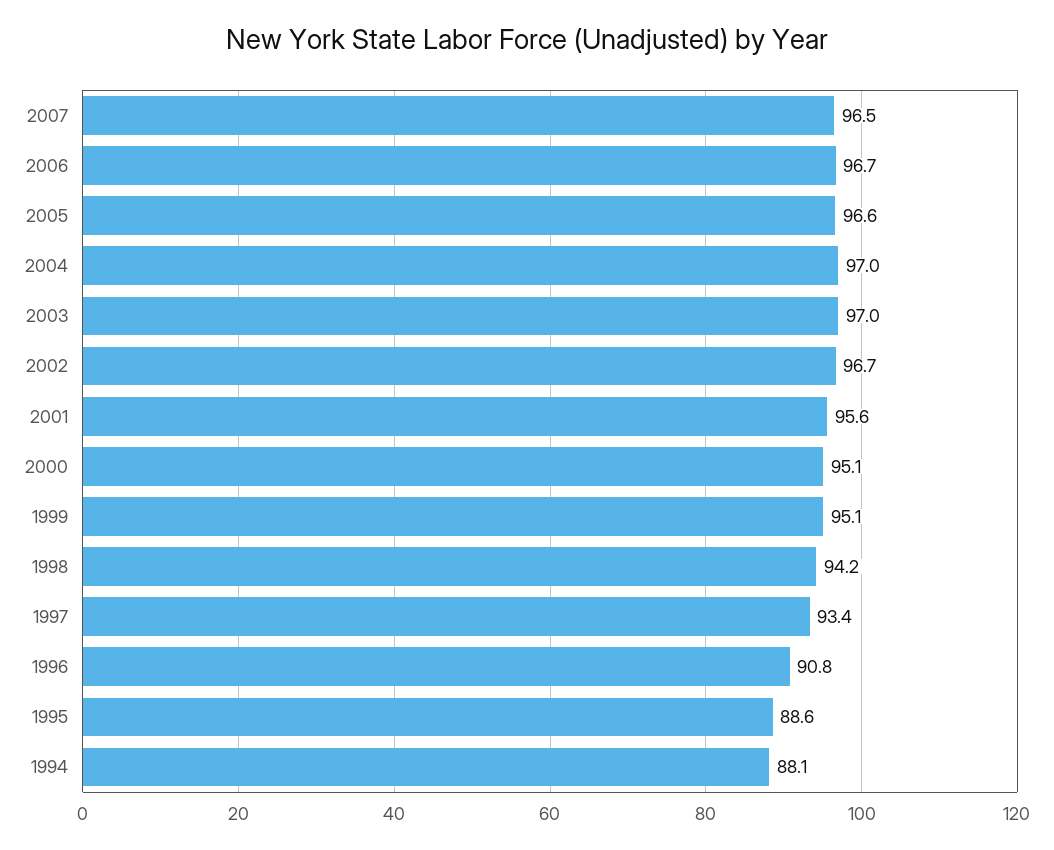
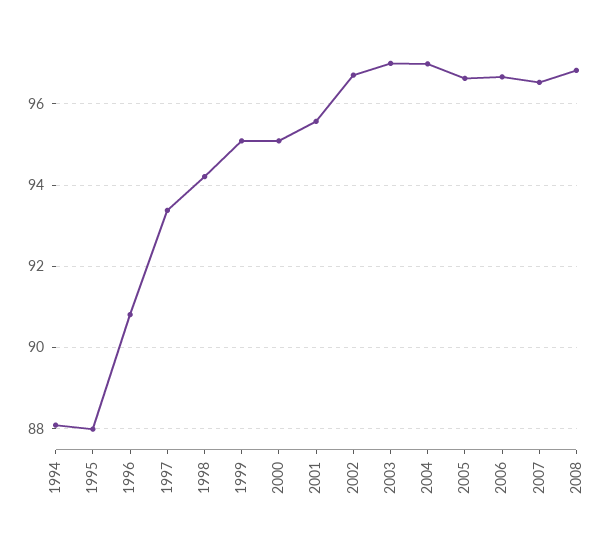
1995: 88.6 -> 88
2008: none -> 96.8

